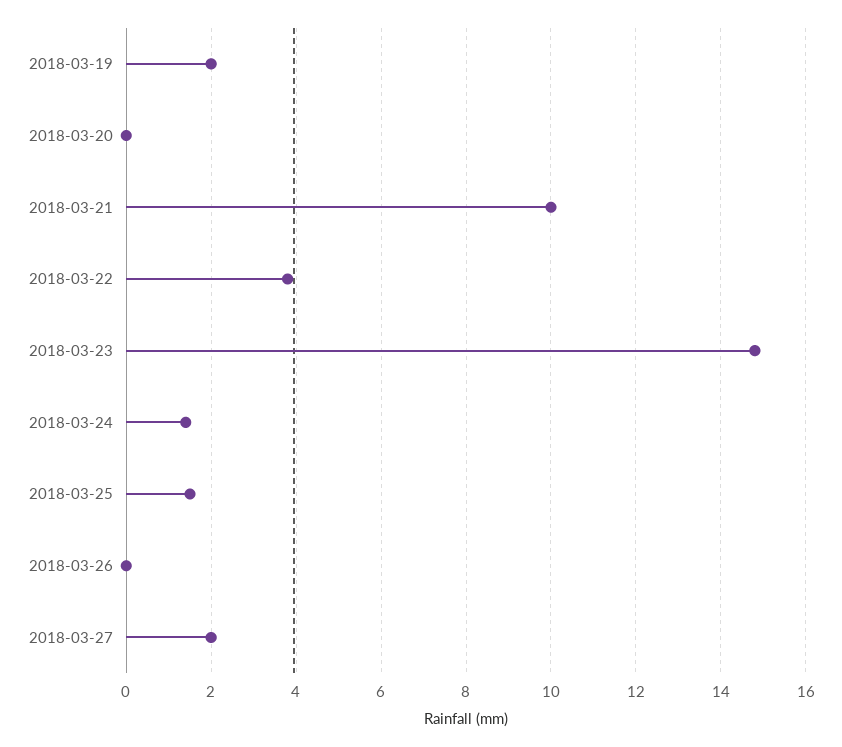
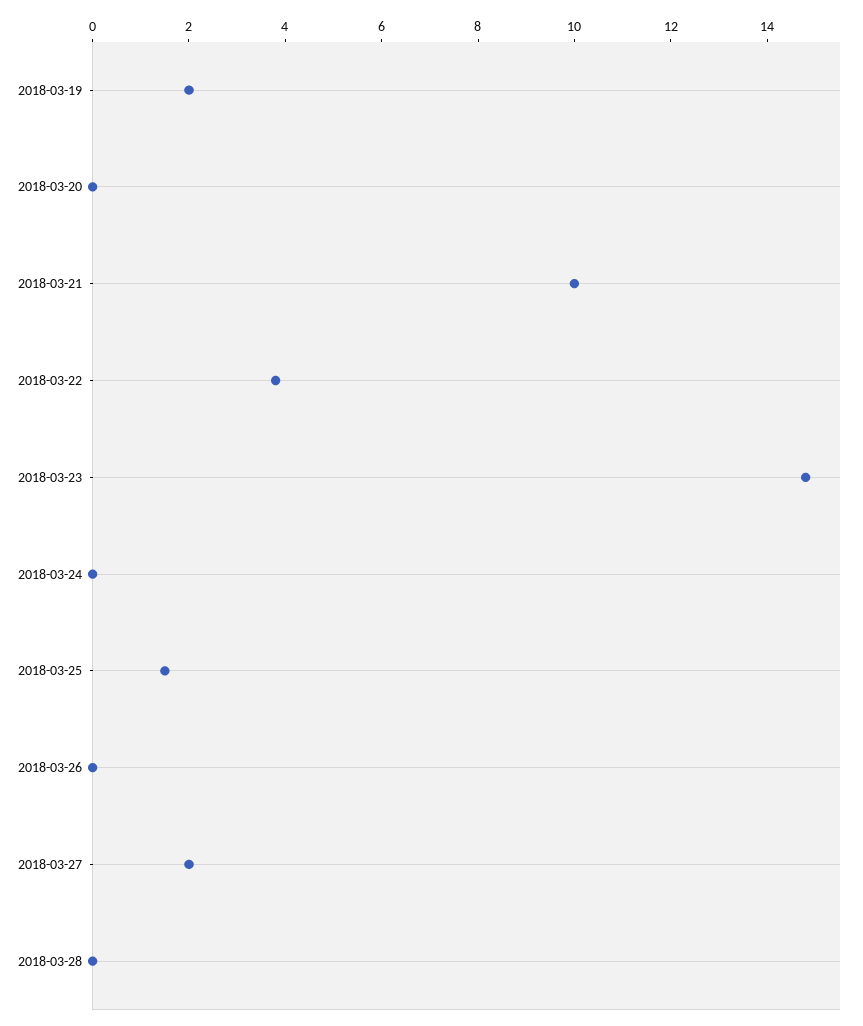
2018-03-24: 1.5 -> 0
2018-03-28: none -> 0

